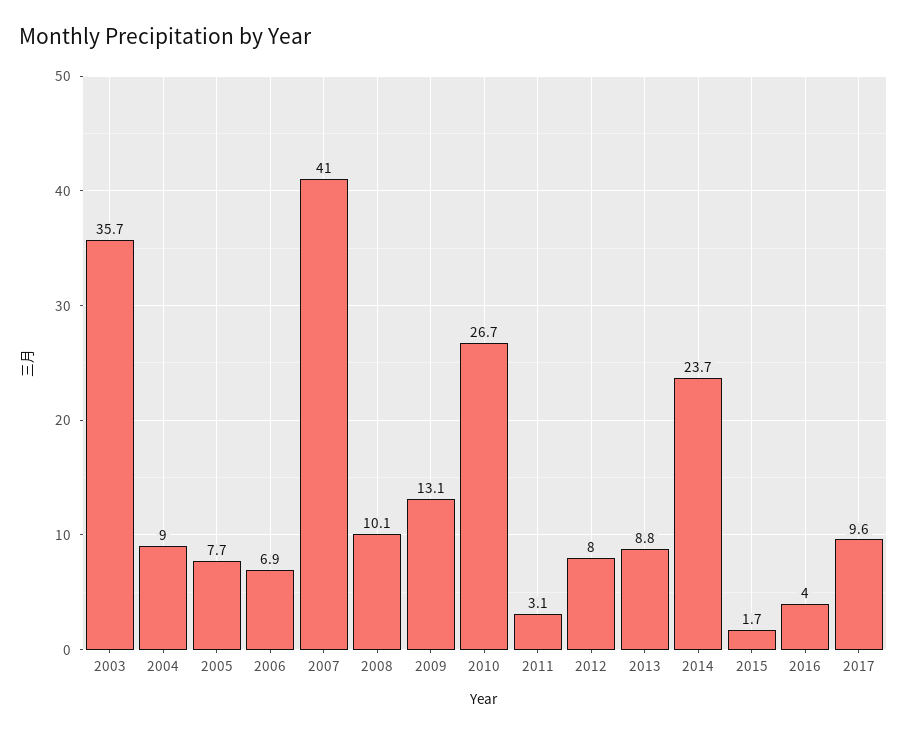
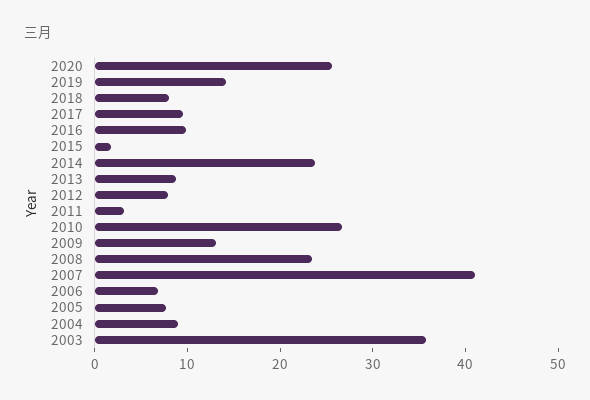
2008: 10.1 -> 24
2016: 4 -> 10
2020: none -> 26
2019: none -> 14
2018: none -> 8

